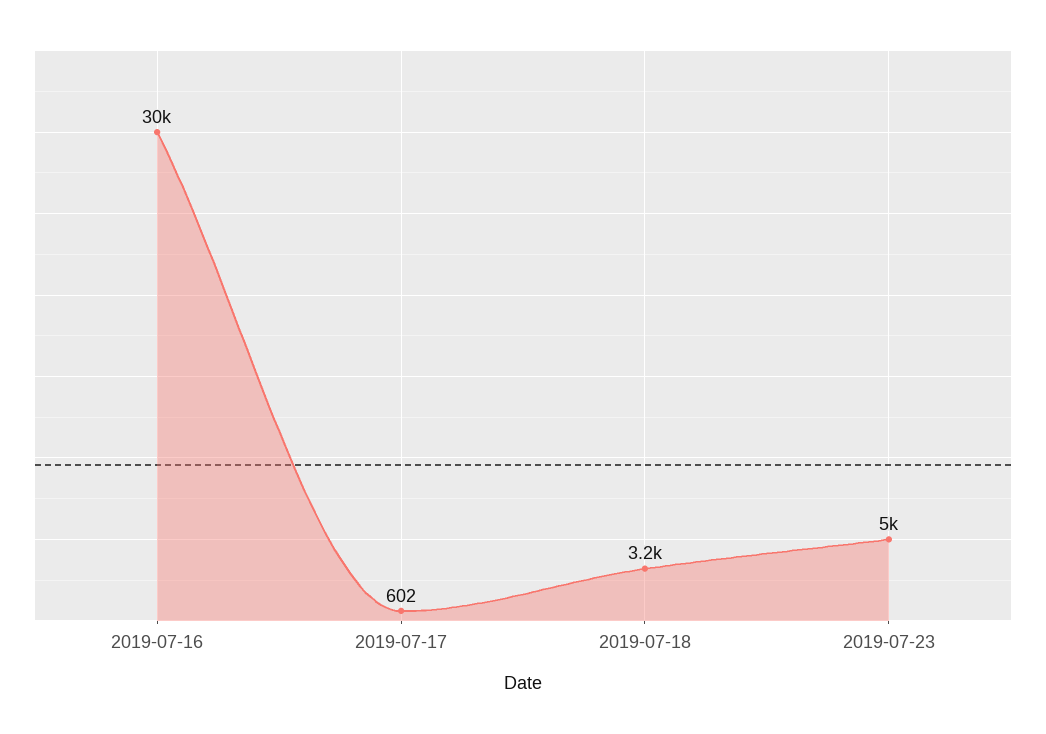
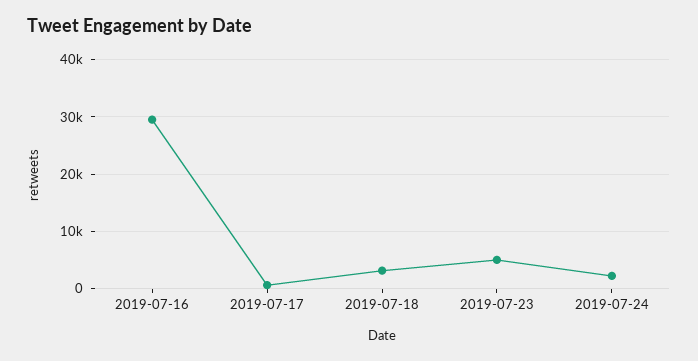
2019-07-24: none -> 2000

